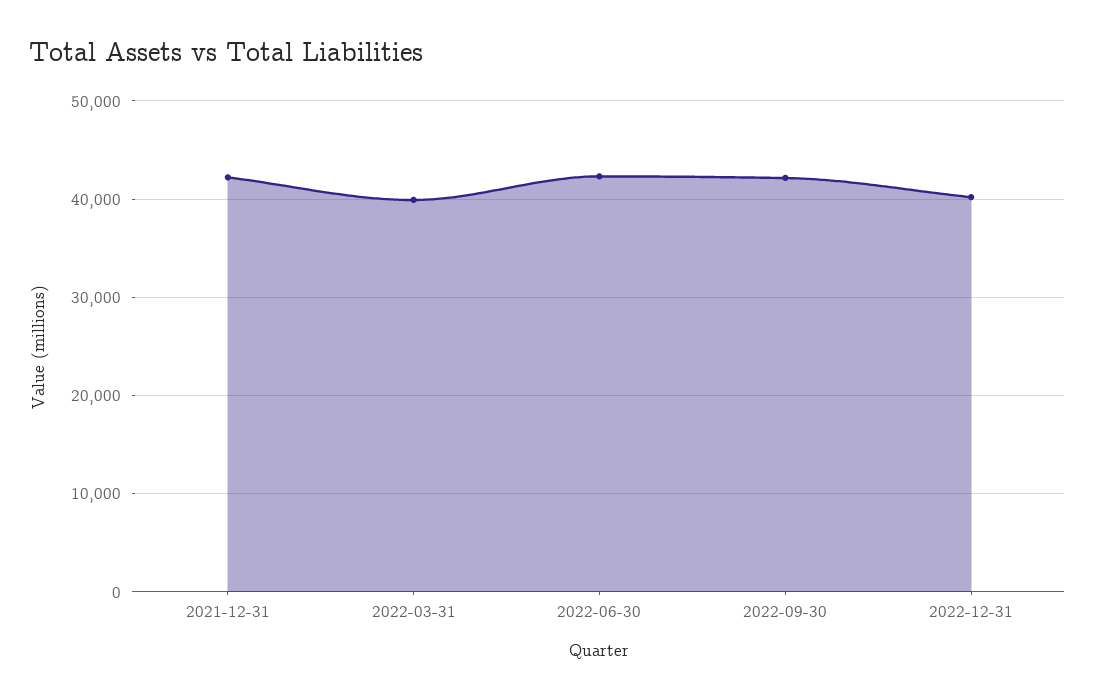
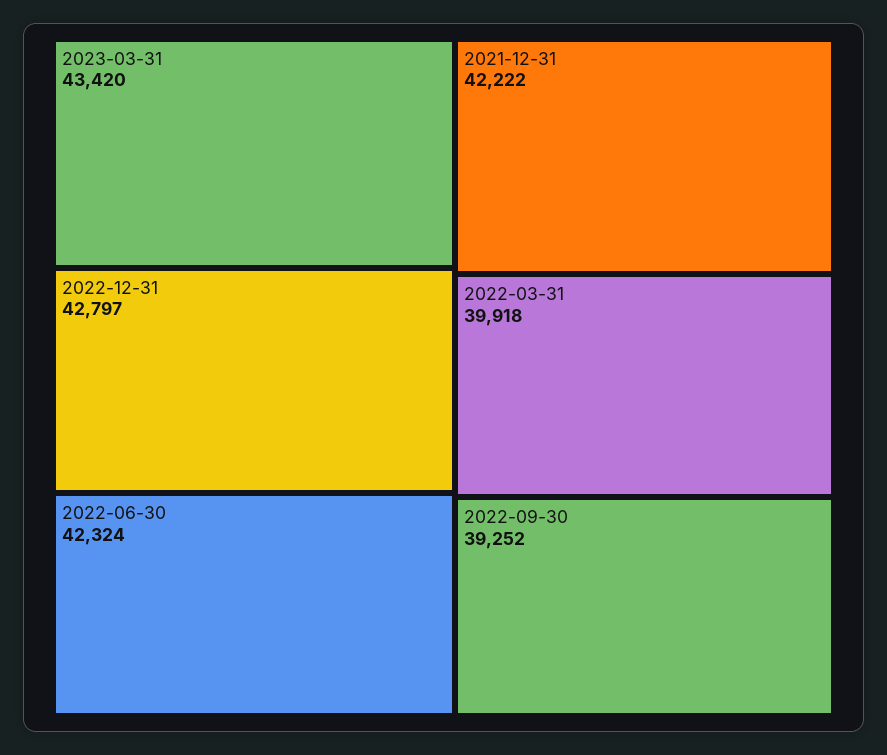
2022-09-30: 42000 -> 39252
2022-12-31: 40000 -> 42797
2023-03-31: none -> 43420

